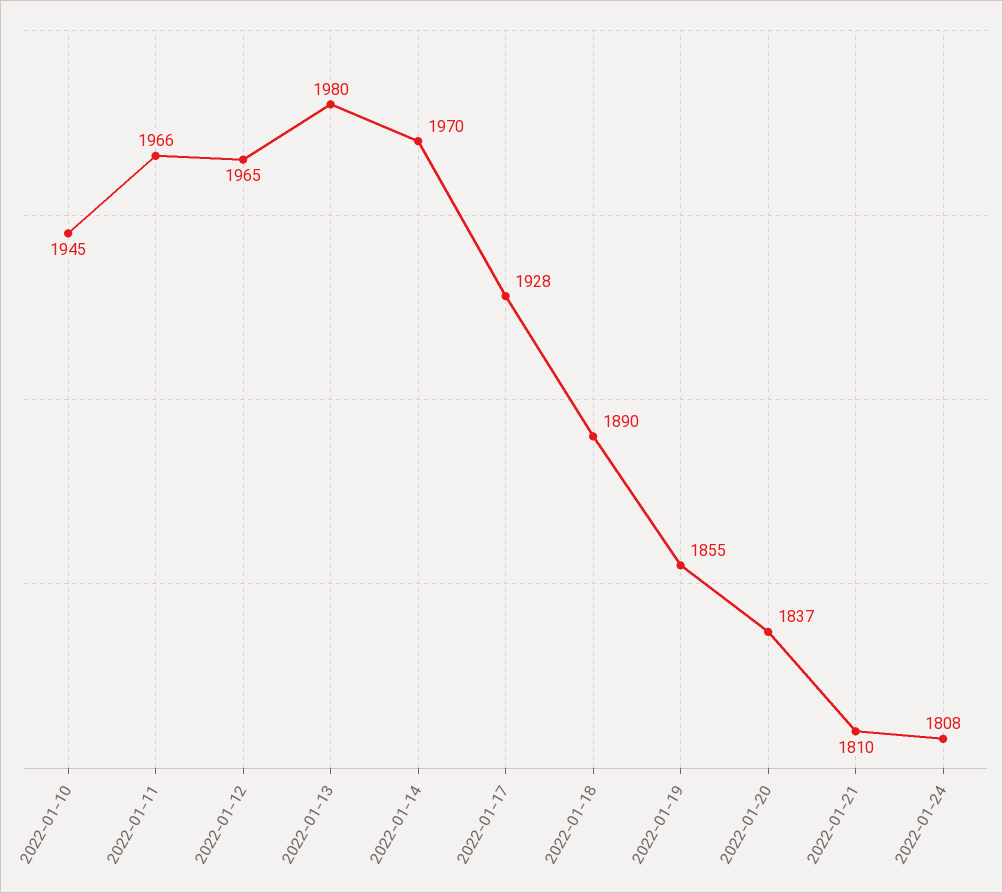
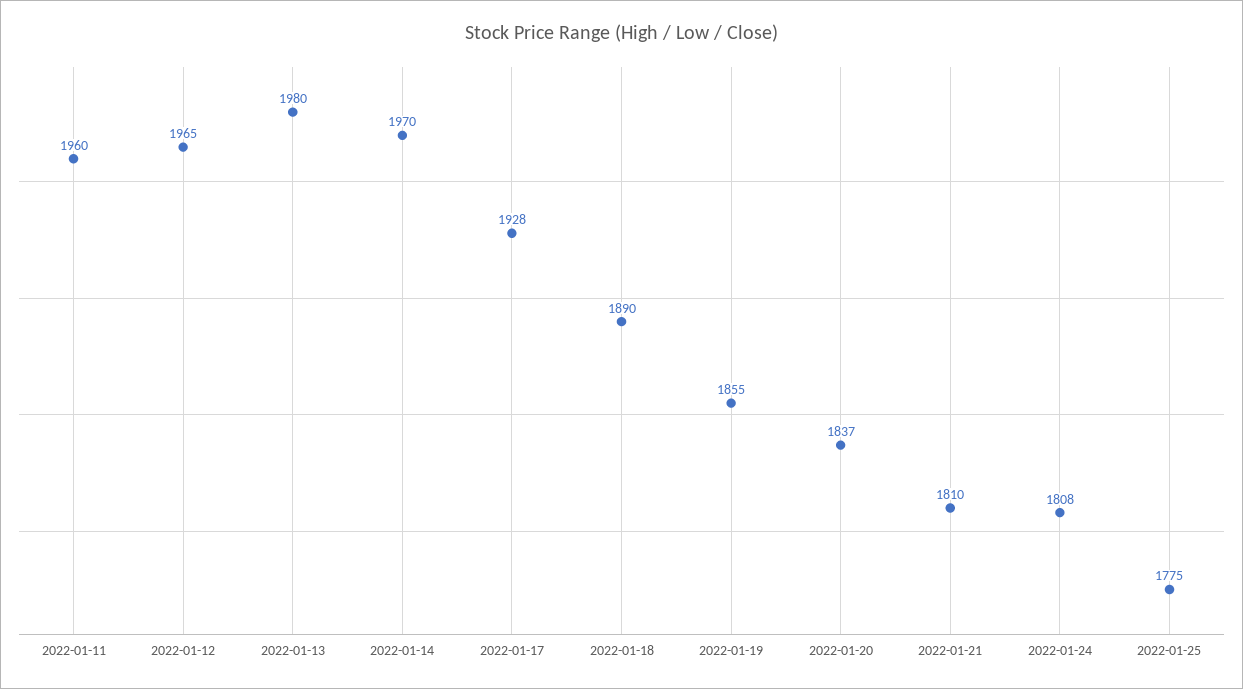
2022-01-10: 1945 -> none
2022-01-11: 1966 -> 1960
2022-01-25: none -> 1775

